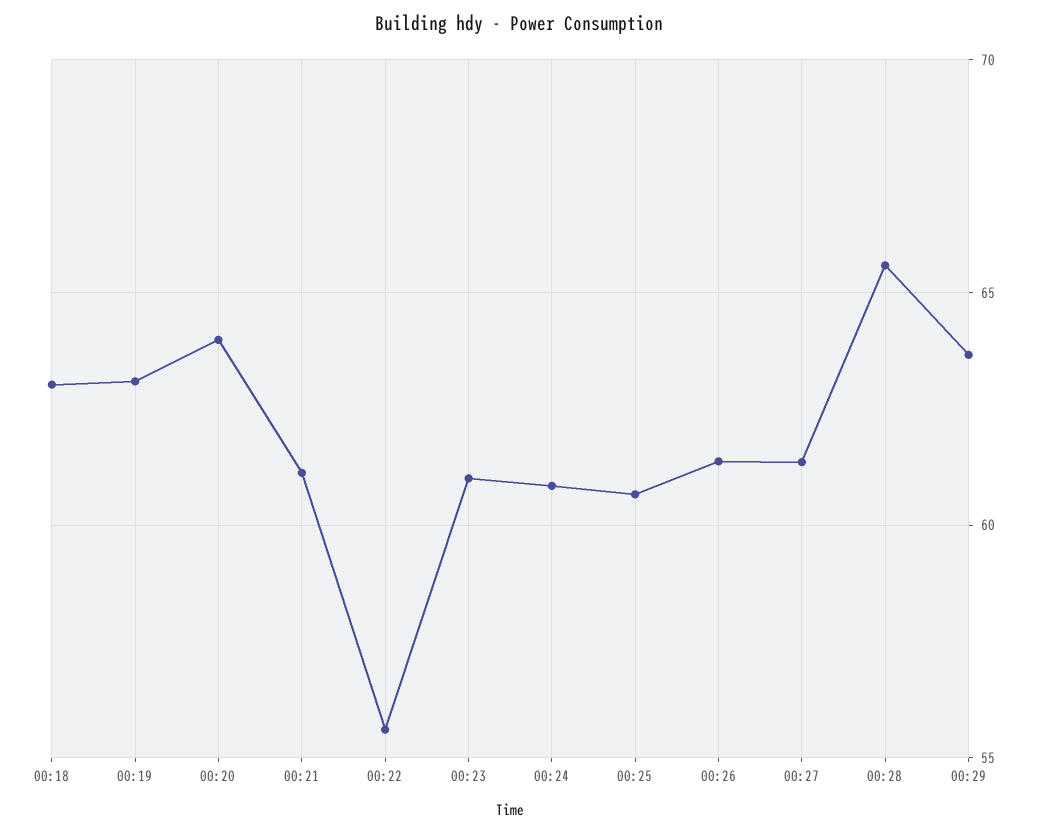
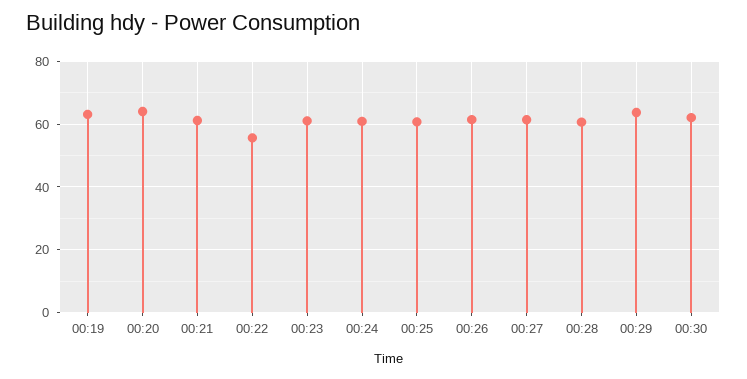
00:18: 63 -> none
00:28: 65.5 -> 60
00:30: none -> 62

